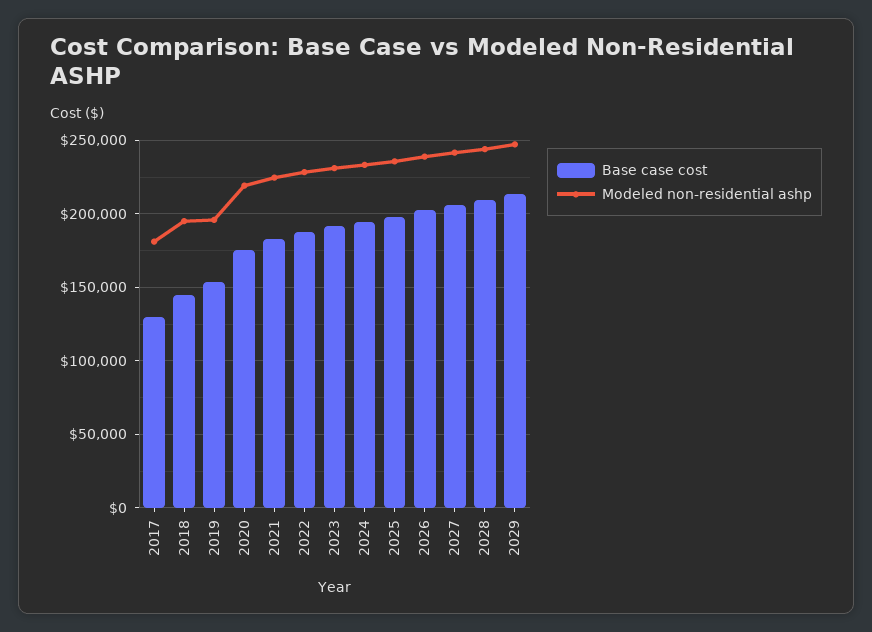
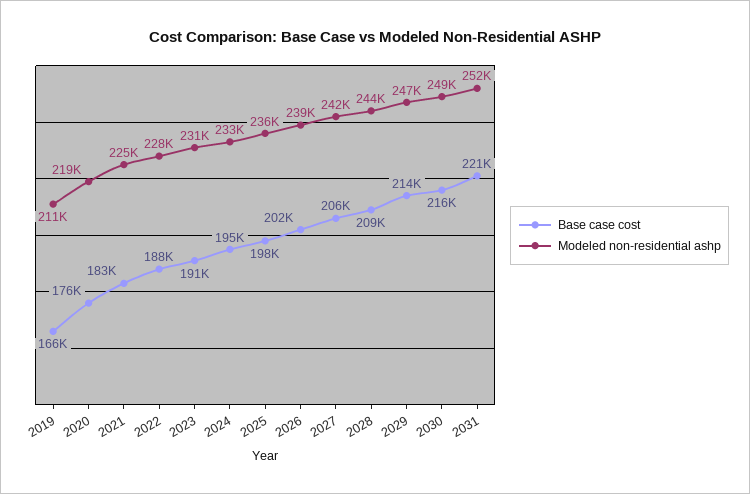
Base case cost, 2017: 130000 -> none
Modeled non-residential ashp, 2017: 180000 -> none
Base case cost, 2018: 145000 -> none
Modeled non-residential ashp, 2018: 195000 -> none
Base case cost, 2019: 155000 -> 166000
Modeled non-residential ashp, 2019: 195000 -> 211000
Base case cost, 2030: none -> 216000
Modeled non-residential ashp, 2030: none -> 249000
Base case cost, 2031: none -> 221000
Modeled non-residential ashp, 2031: none -> 252000

